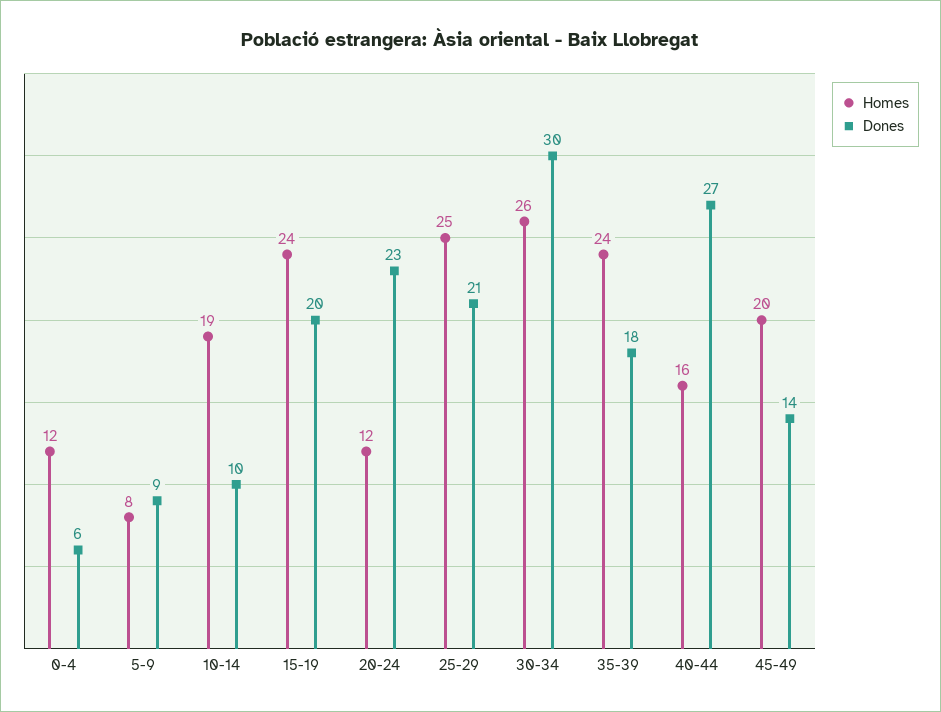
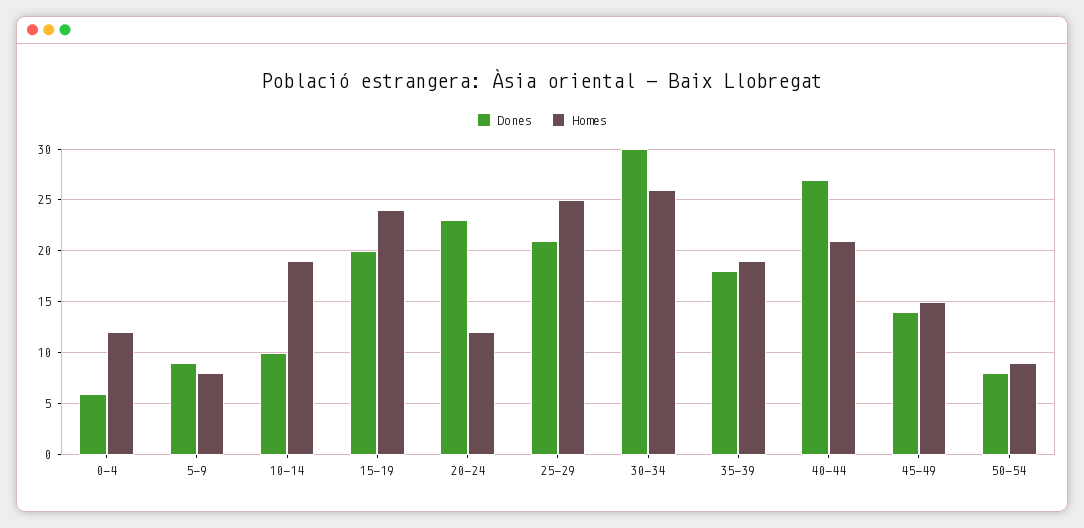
Homes, 35-39: 24 -> 19
Homes, 40-44: 16 -> 21
Homes, 45-49: 20 -> 15
Dones, 50-54: none -> 8
Homes, 50-54: none -> 9

